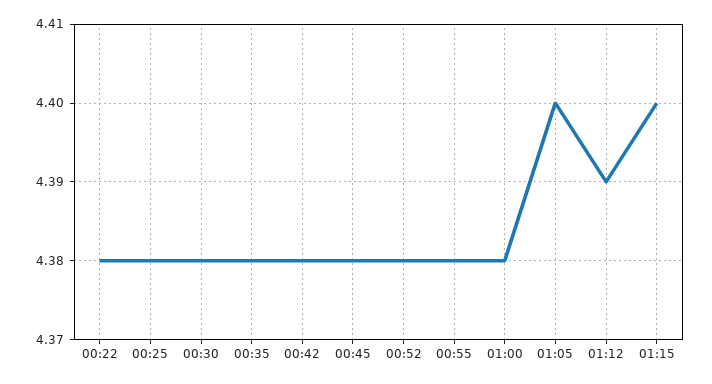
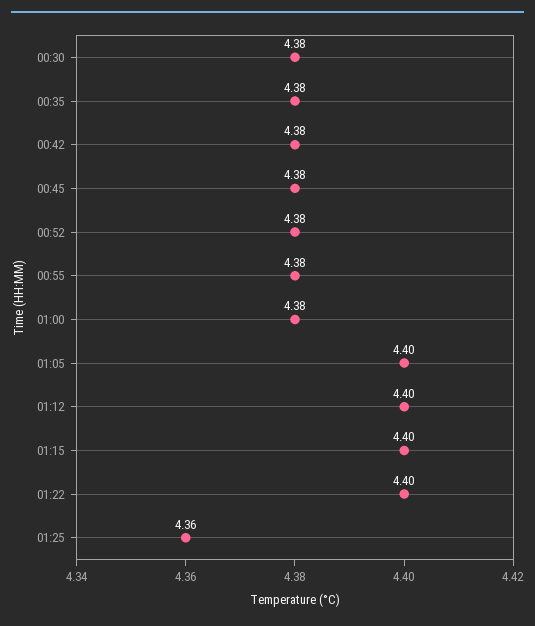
00:22: 4.38 -> none
00:25: 4.38 -> none
01:12: 4.39 -> 4.4
01:22: none -> 4.4
01:25: none -> 4.36

